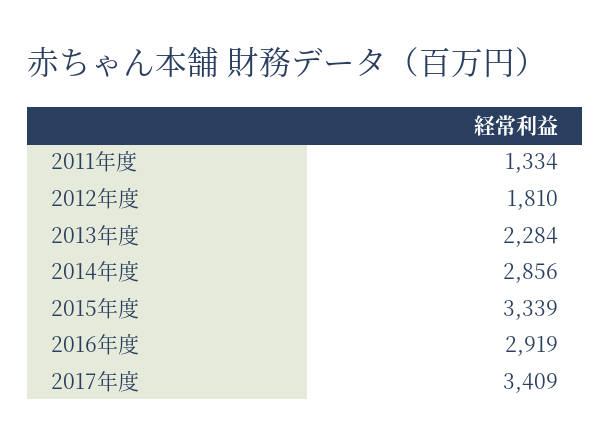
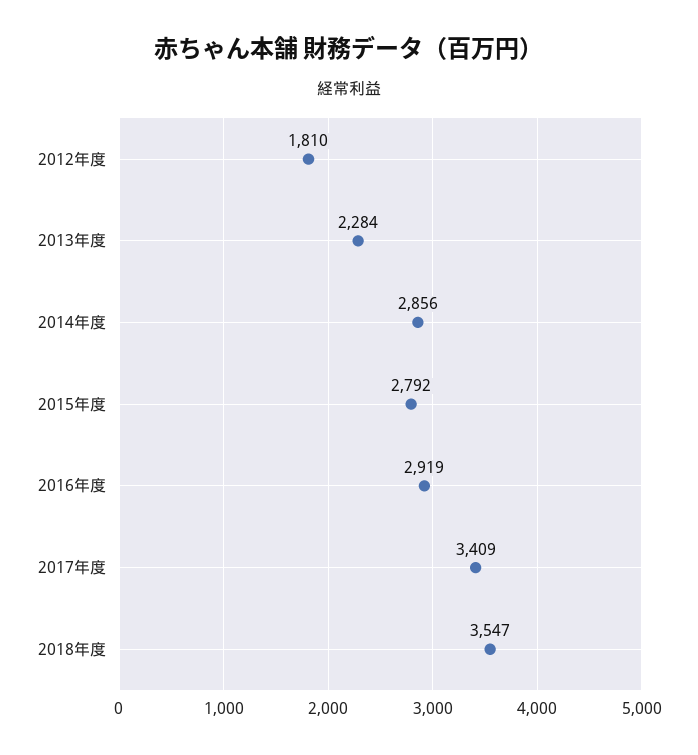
2011年度: 1334 -> none
2015年度: 3339 -> 2792
2018年度: none -> 3547

